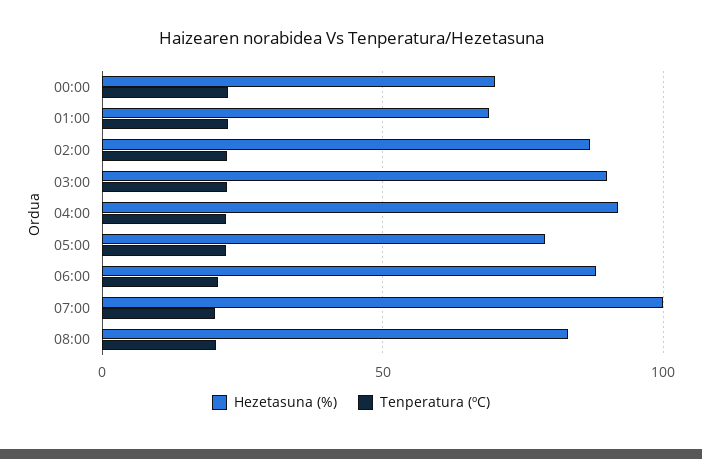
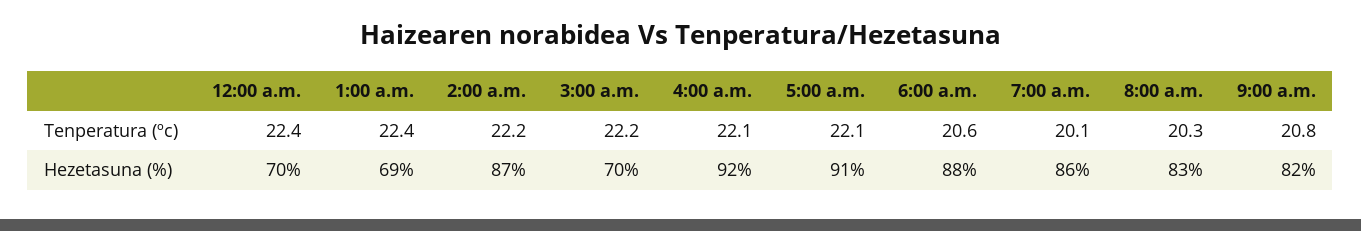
Hezetasuna (%), 03:00: 90 -> 70
Hezetasuna (%), 05:00: 80 -> 91
Hezetasuna (%), 07:00: 100 -> 86
Tenperatura (ºC), 9:00 a.m.: none -> 20.8
Hezetasuna (%), 9:00 a.m.: none -> 82

